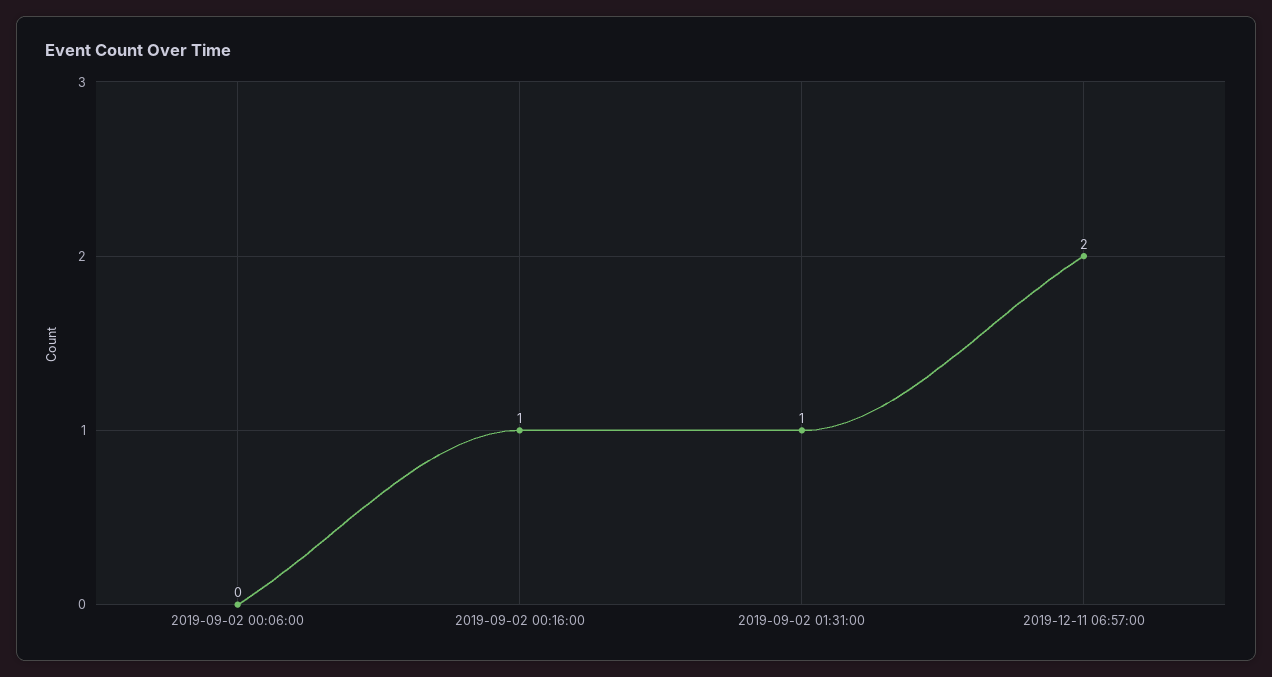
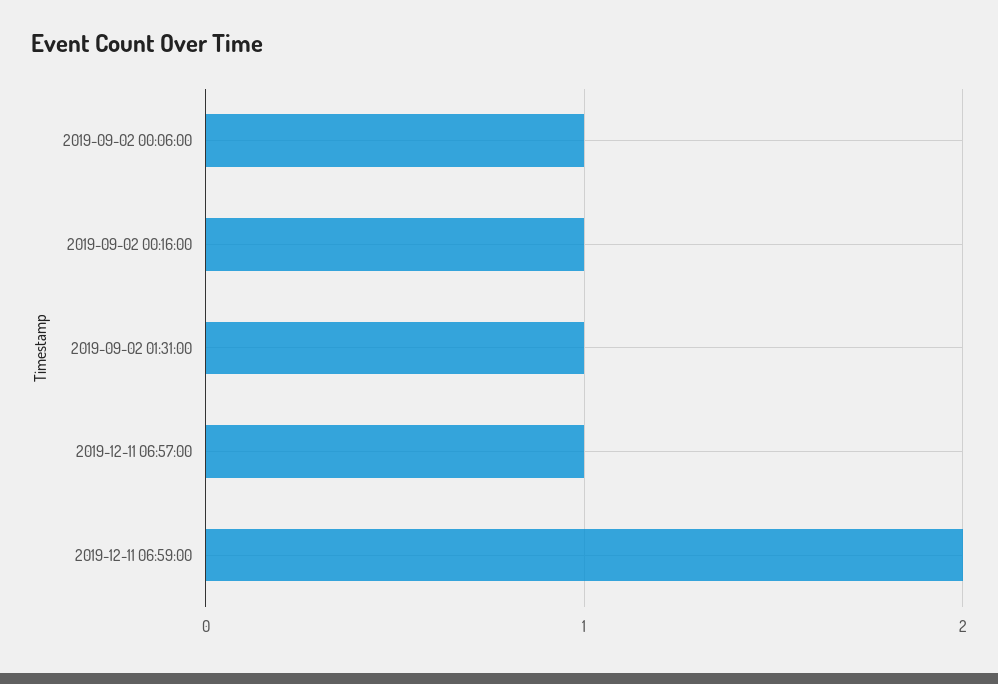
2019-09-02 00:06:00: 0 -> 1
2019-12-11 06:57:00: 2 -> 1
2019-12-11 06:59:00: none -> 2

